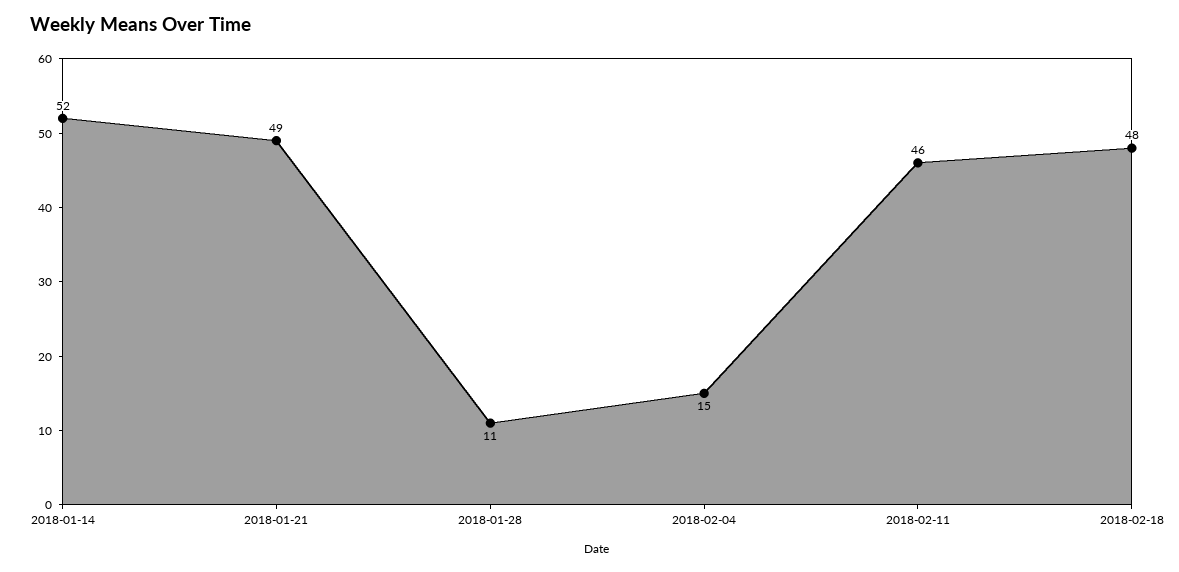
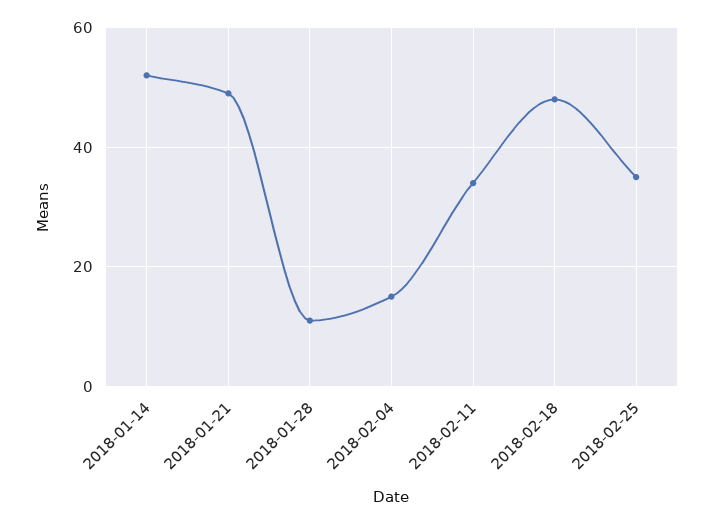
2018-02-11: 46 -> 35
2018-02-25: none -> 35

